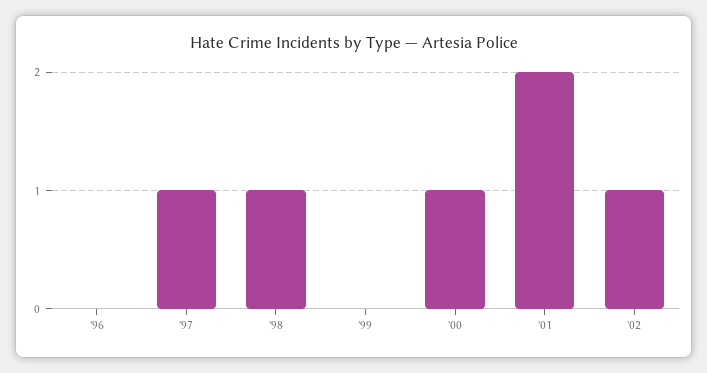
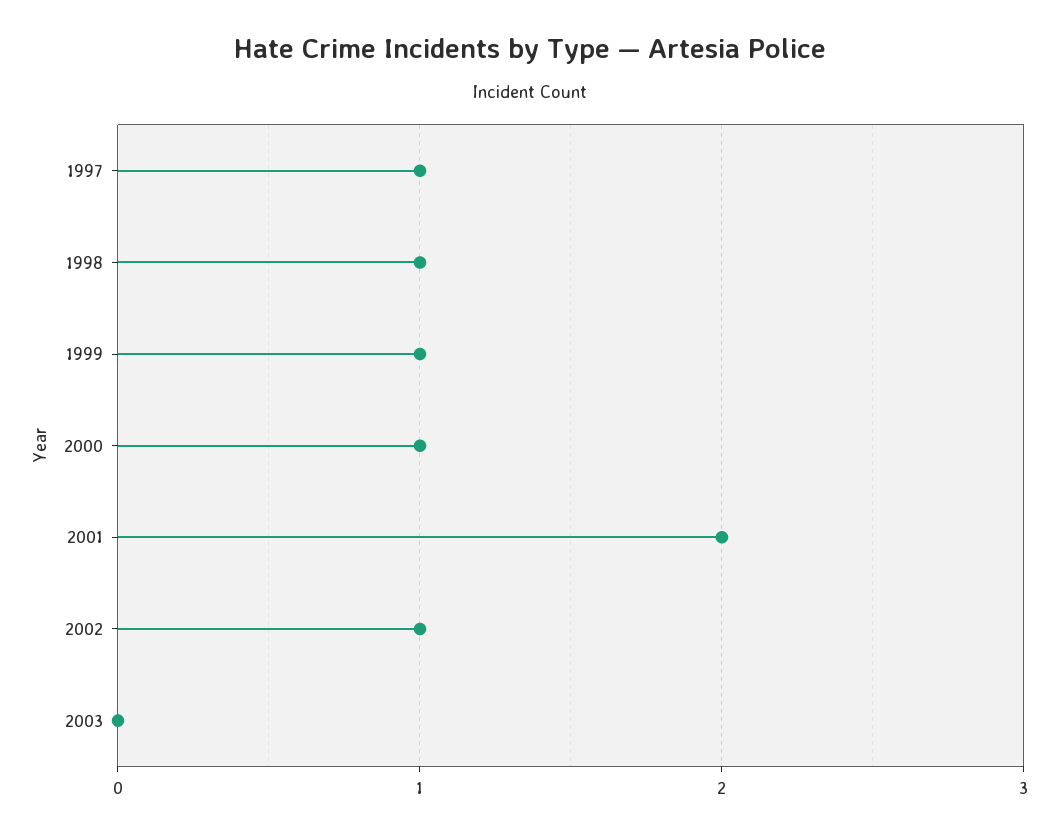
'96: 0 -> none
'99: 0 -> 1
2003: none -> 0

